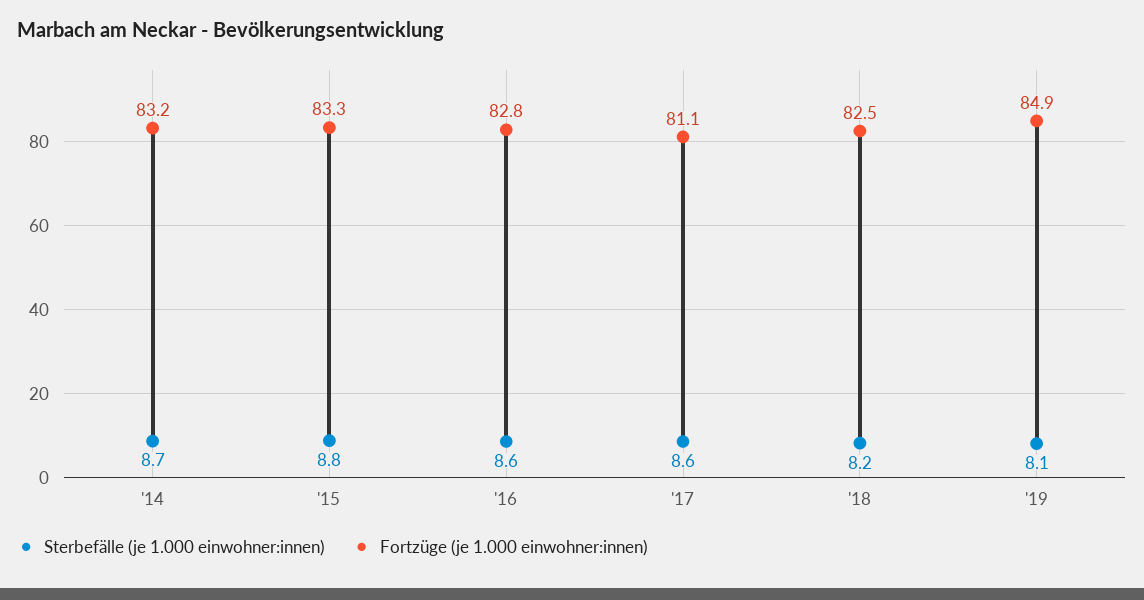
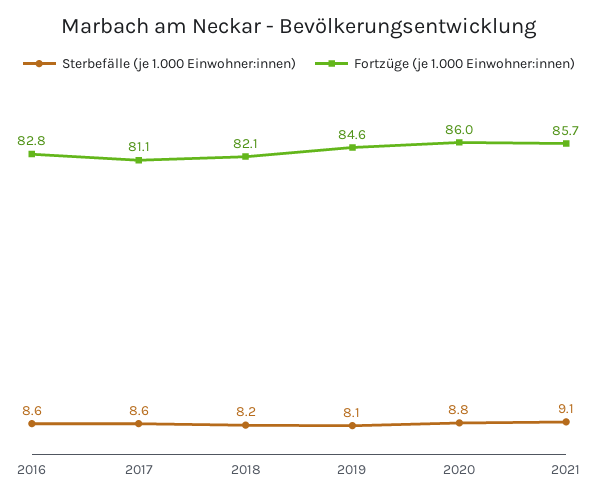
Sterbefälle (je 1.000 einwohner:innen), '14: 8.7 -> none
Fortzüge (je 1.000 einwohner:innen), '14: 83.2 -> none
Sterbefälle (je 1.000 einwohner:innen), '15: 8.8 -> none
Fortzüge (je 1.000 einwohner:innen), '15: 83.3 -> none
Fortzüge (je 1.000 einwohner:innen), '18: 82.5 -> 82.1
Fortzüge (je 1.000 einwohner:innen), '19: 84.9 -> 84.6
Sterbefälle (je 1.000 einwohner:innen), 2020: none -> 8.8
Fortzüge (je 1.000 einwohner:innen), 2020: none -> 86
Sterbefälle (je 1.000 einwohner:innen), 2021: none -> 9.1
Fortzüge (je 1.000 einwohner:innen), 2021: none -> 85.7

